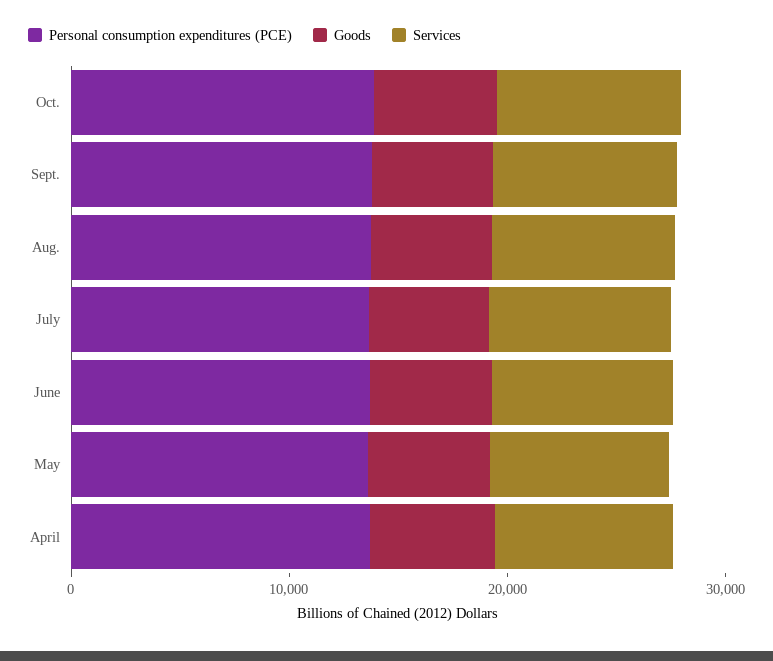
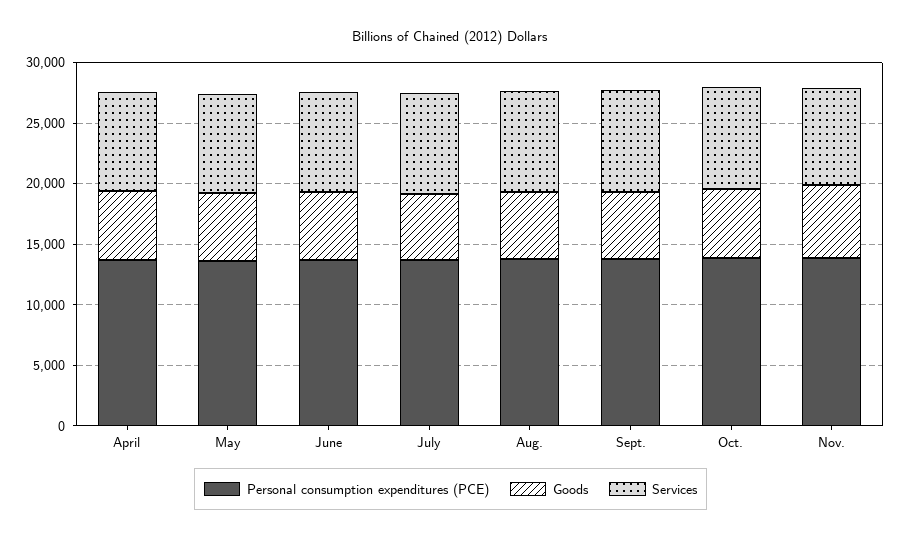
Personal consumption expenditures (PCE), Nov.: none -> 14000
Goods, Nov.: none -> 6000
Services, Nov.: none -> 8000

